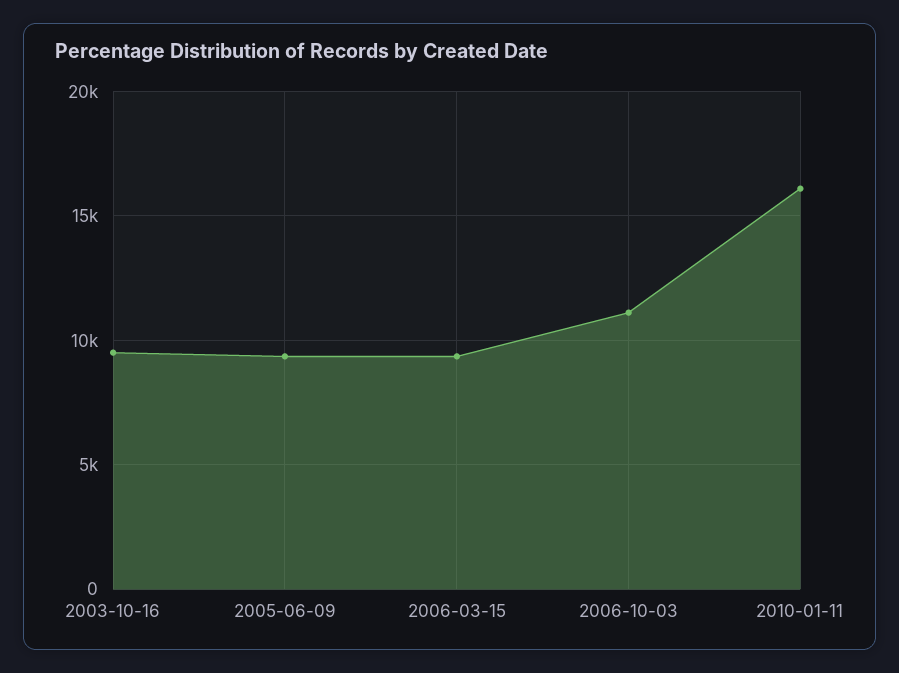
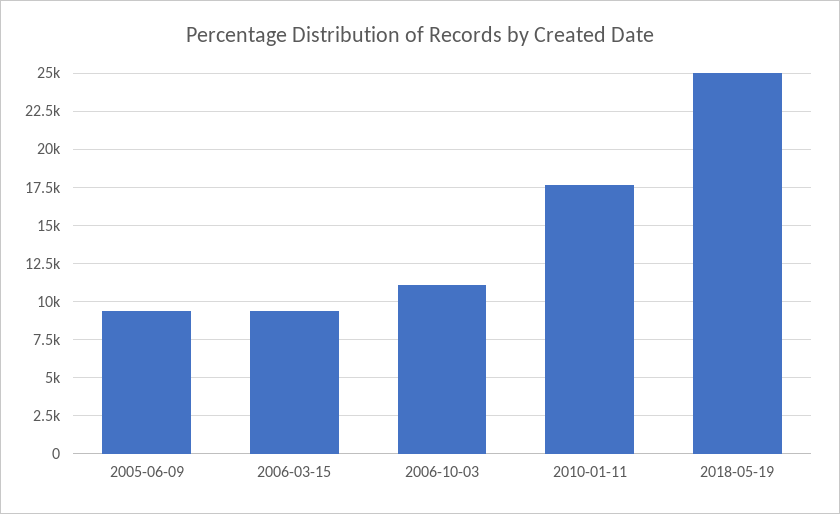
2003-10-16: 9500 -> none
2010-01-11: 16000 -> 17500
2018-05-19: none -> 25000

